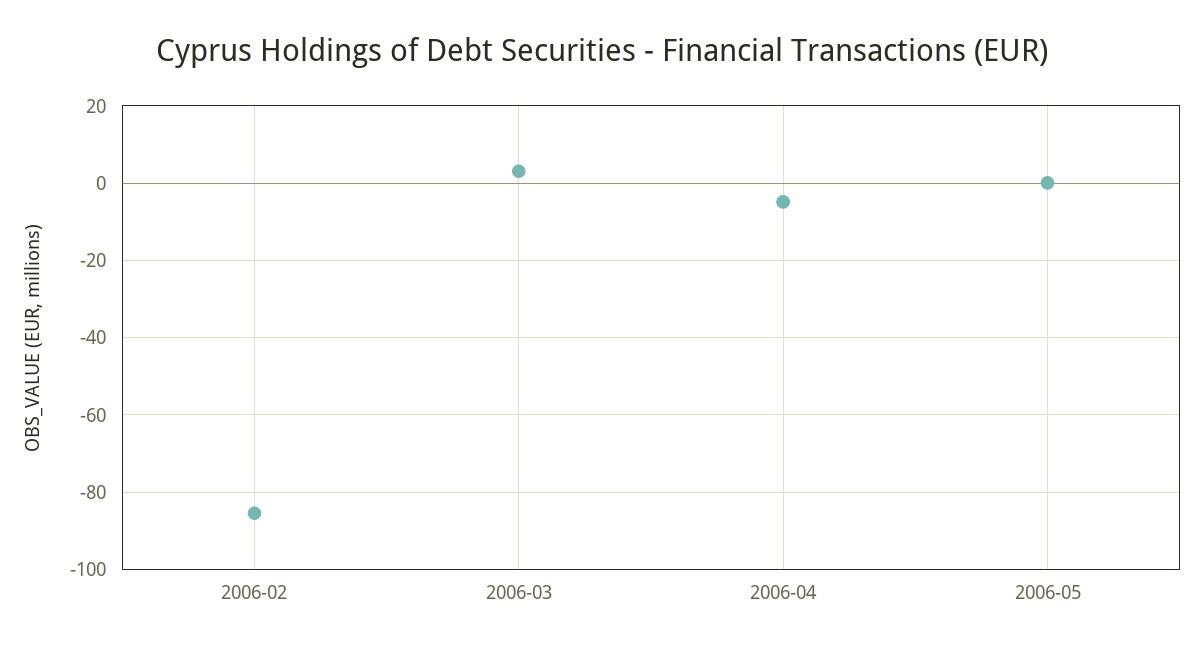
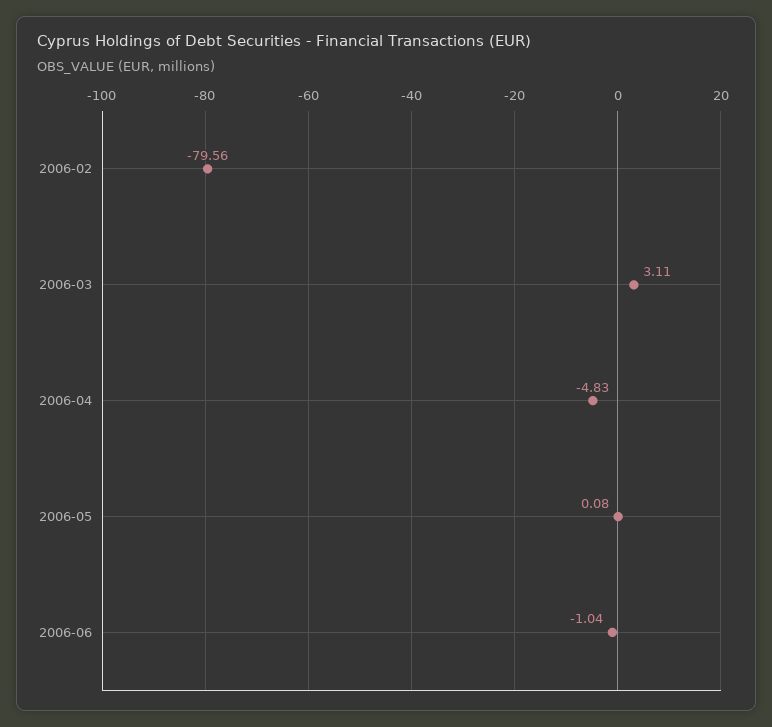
2006-02: -86 -> -79.56
2006-06: none -> -1.04

